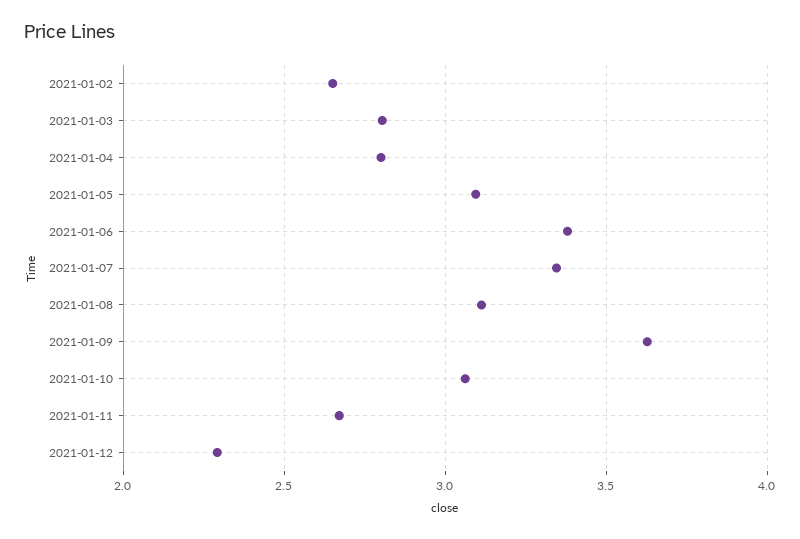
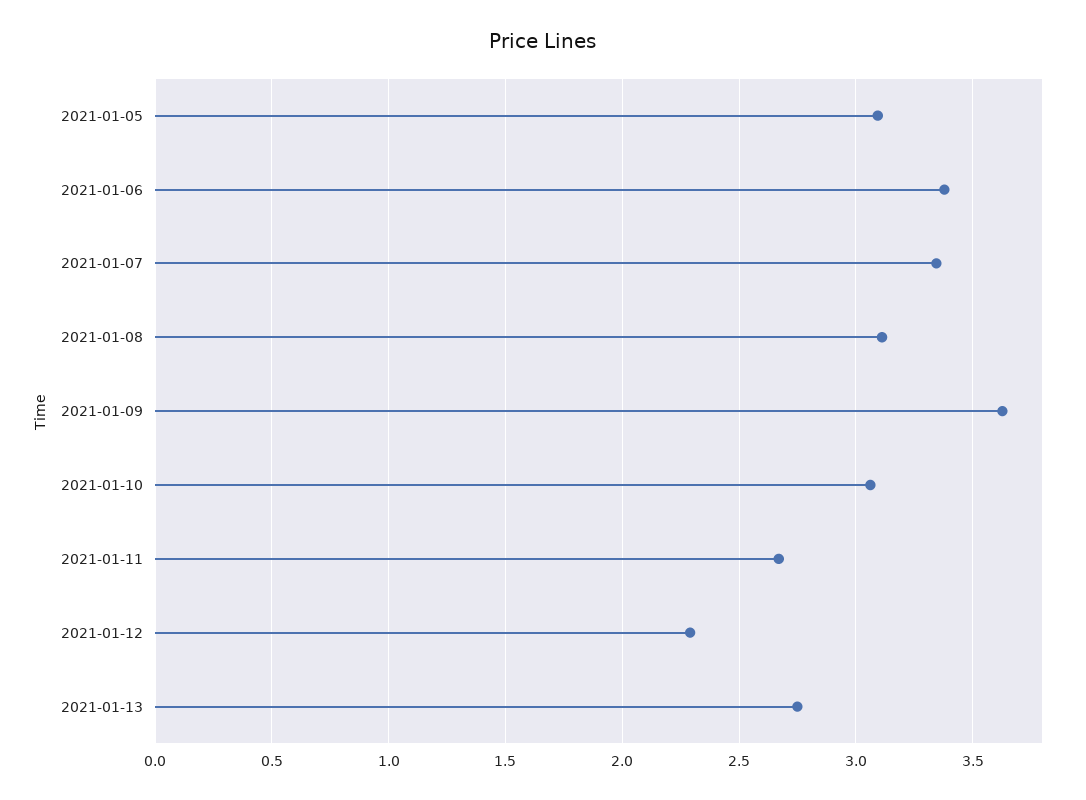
2021-01-02: 2.65 -> none
2021-01-03: 2.8 -> none
2021-01-04: 2.8 -> none
2021-01-13: none -> 2.75

